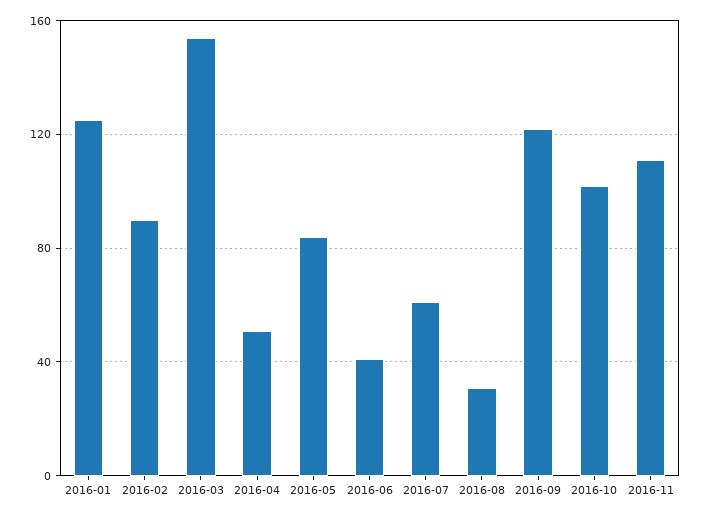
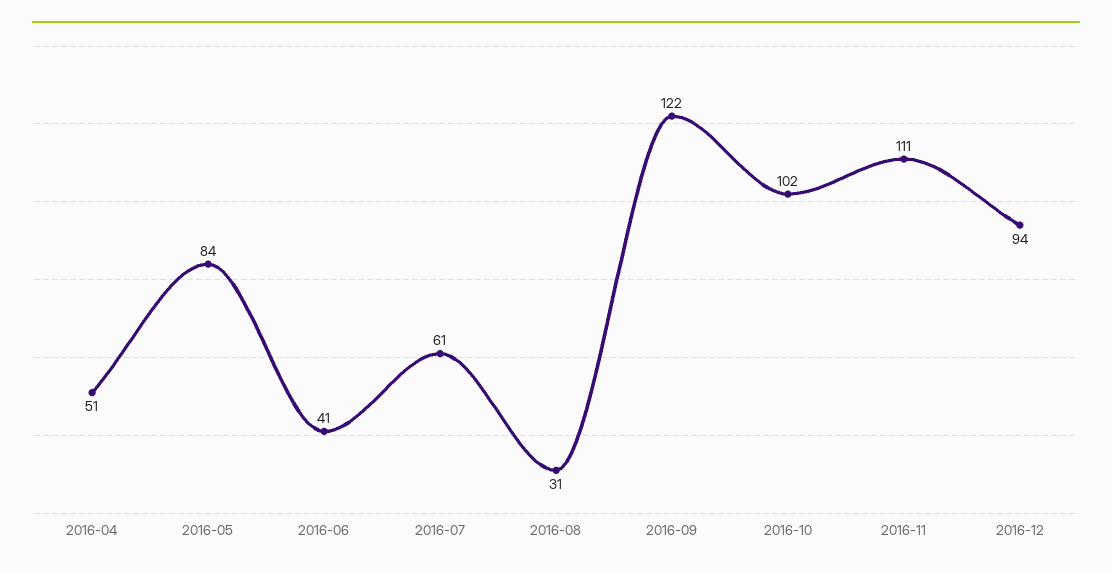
2016-01: 125 -> none
2016-02: 90 -> none
2016-03: 155 -> none
2016-12: none -> 94

